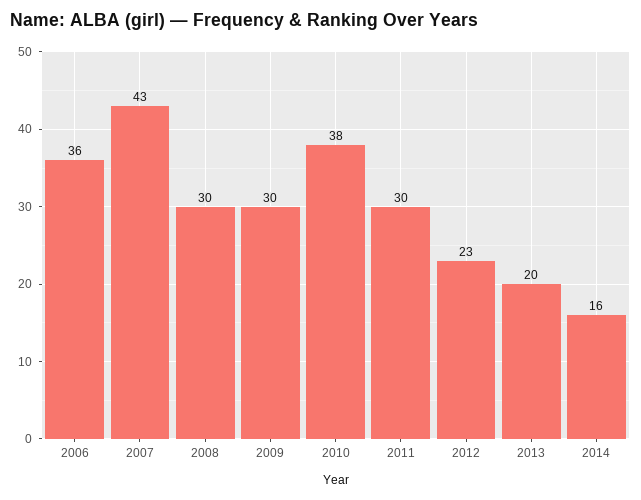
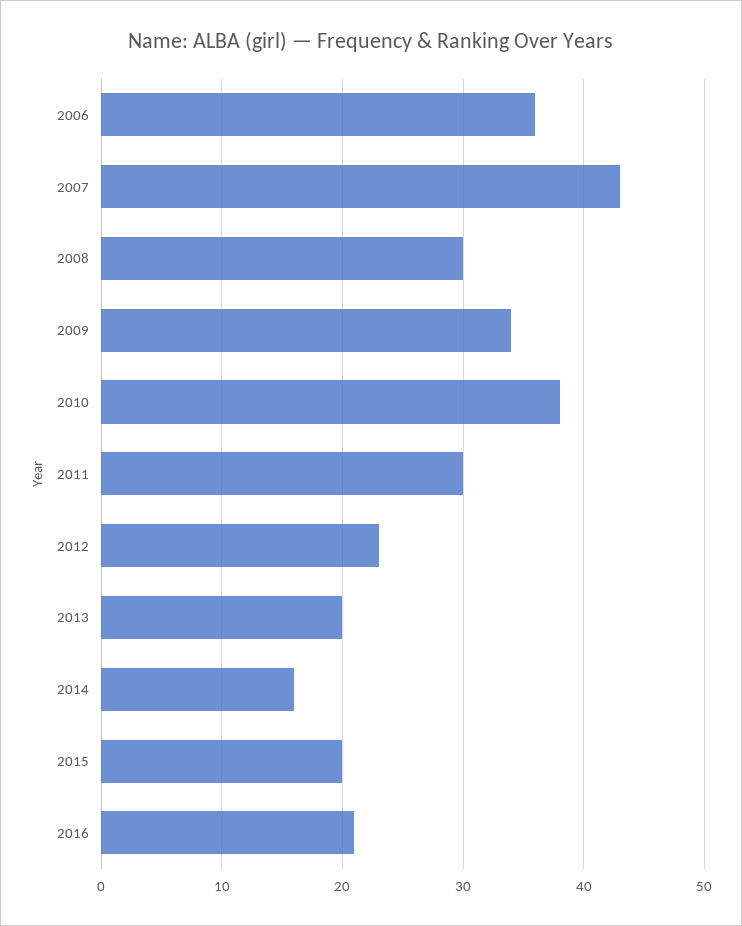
2009: 30 -> 34
2015: none -> 20
2016: none -> 21

